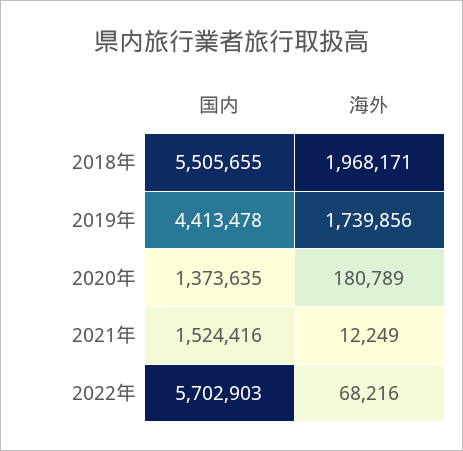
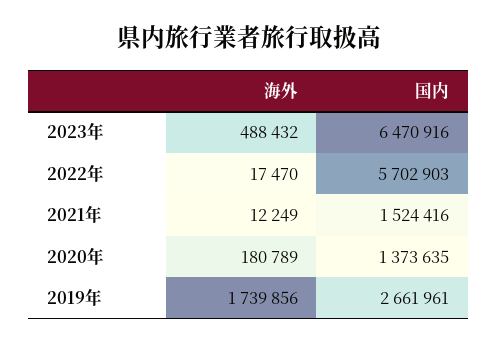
国内, 2018年: 5505655 -> none
海外, 2018年: 1968171 -> none
国内, 2019年: 4413478 -> 2661961
海外, 2022年: 68216 -> 17470
海外, 2023年: none -> 488432
国内, 2023年: none -> 6470916

